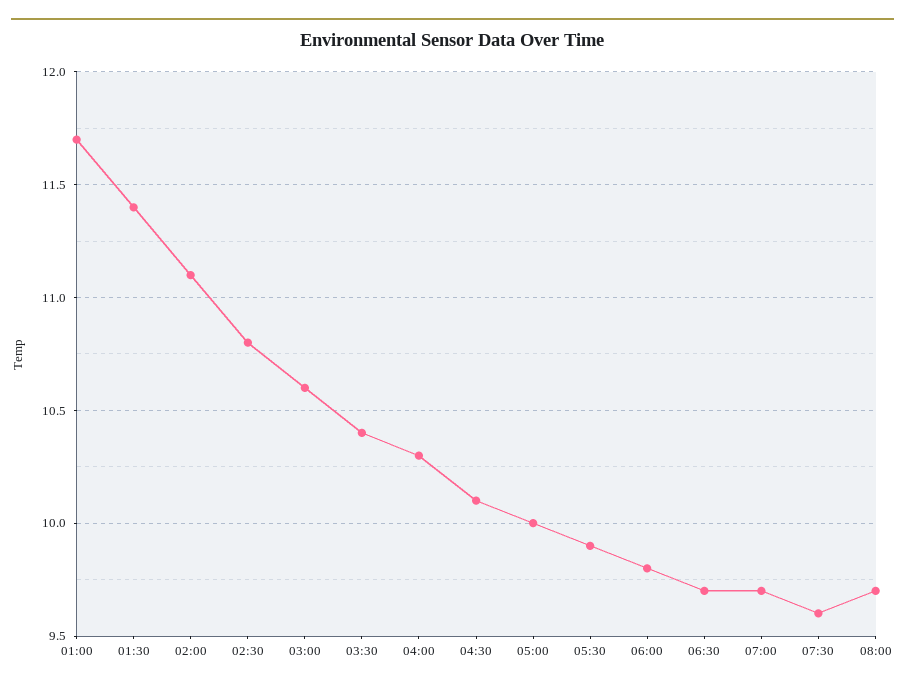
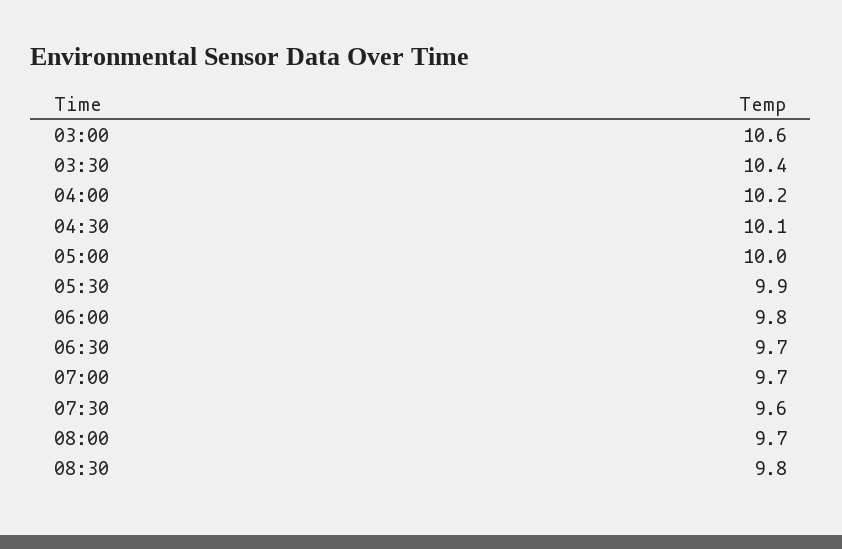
01:00: 11.7 -> none
01:30: 11.4 -> none
02:00: 11.1 -> none
02:30: 10.8 -> none
04:00: 10.3 -> 10.2
08:30: none -> 9.8

